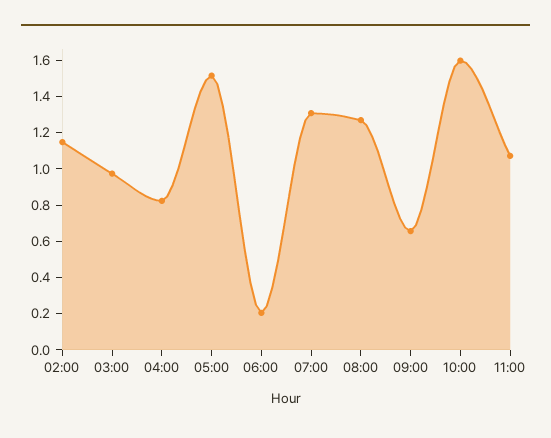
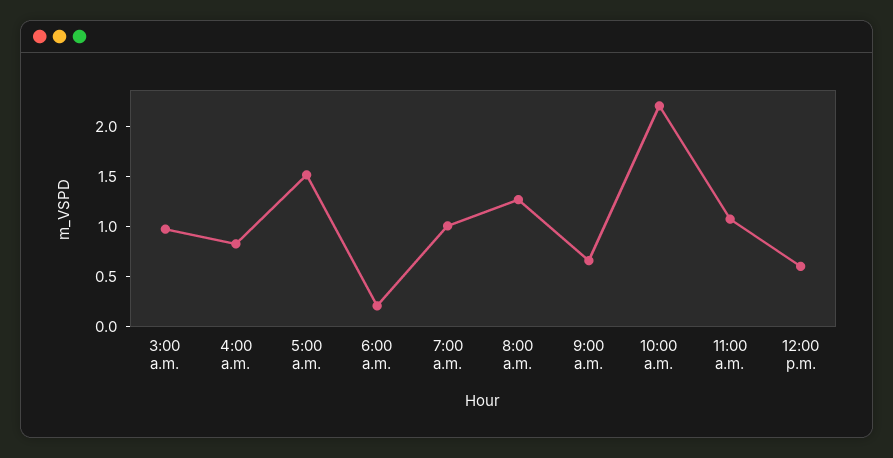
02:00: 1.15 -> none
07:00: 1.3 -> 1
10:00: 1.6 -> 2.2
12:00 p.m.: none -> 0.6

